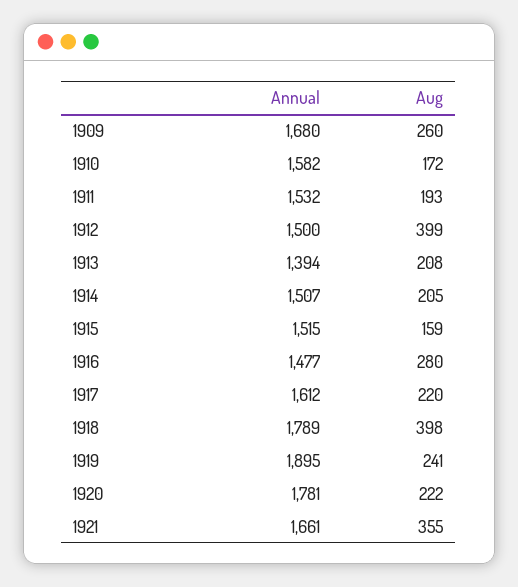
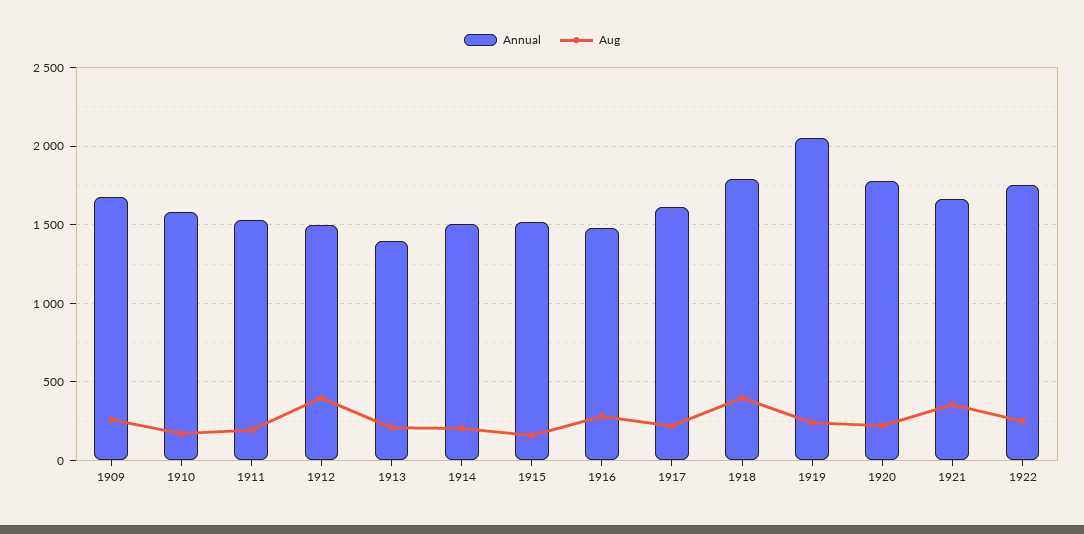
Annual, 1919: 1895 -> 2050
Annual, 1922: none -> 1750
Aug, 1922: none -> 250

